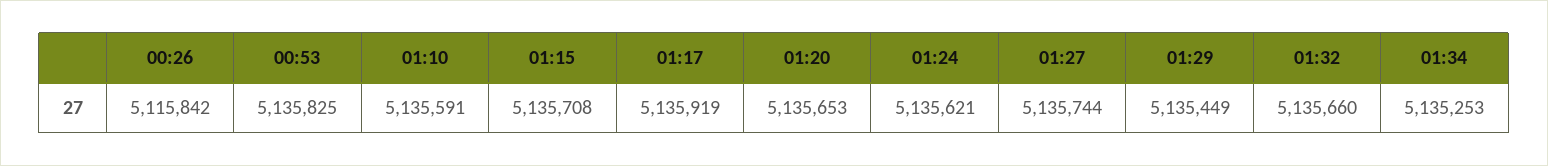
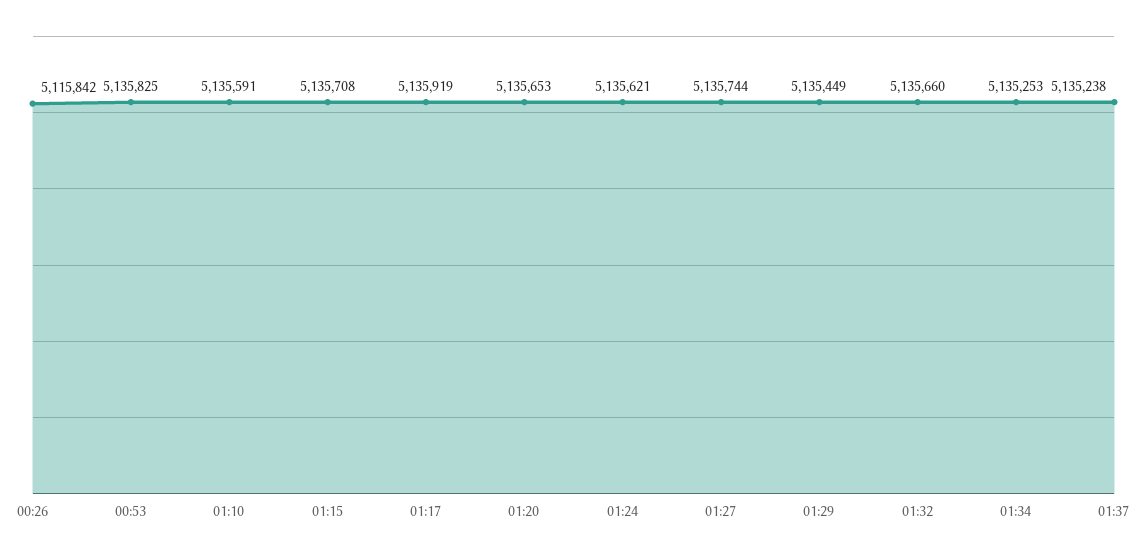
01:37: none -> 5135238

